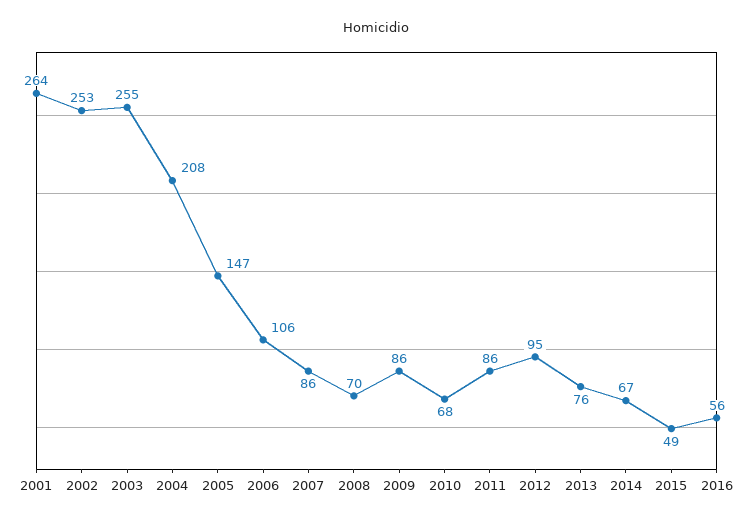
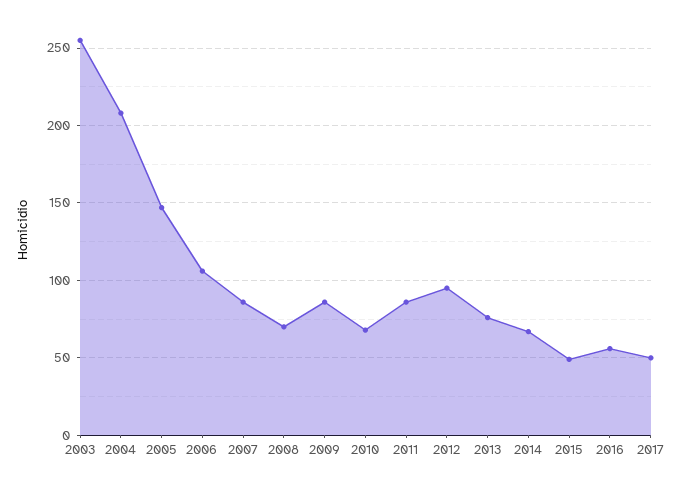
2001: 264 -> none
2002: 253 -> none
2017: none -> 50

